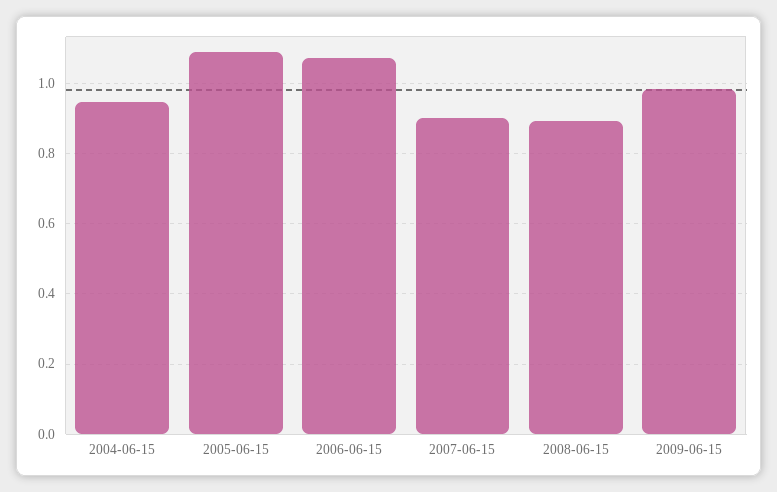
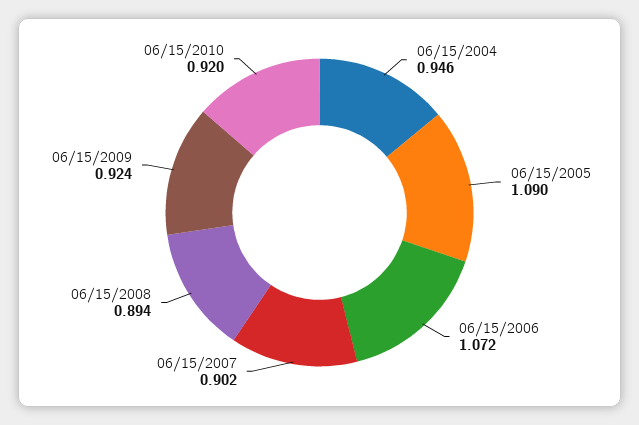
2009-06-15: 0.98 -> 0.924
06/15/2010: none -> 0.92

